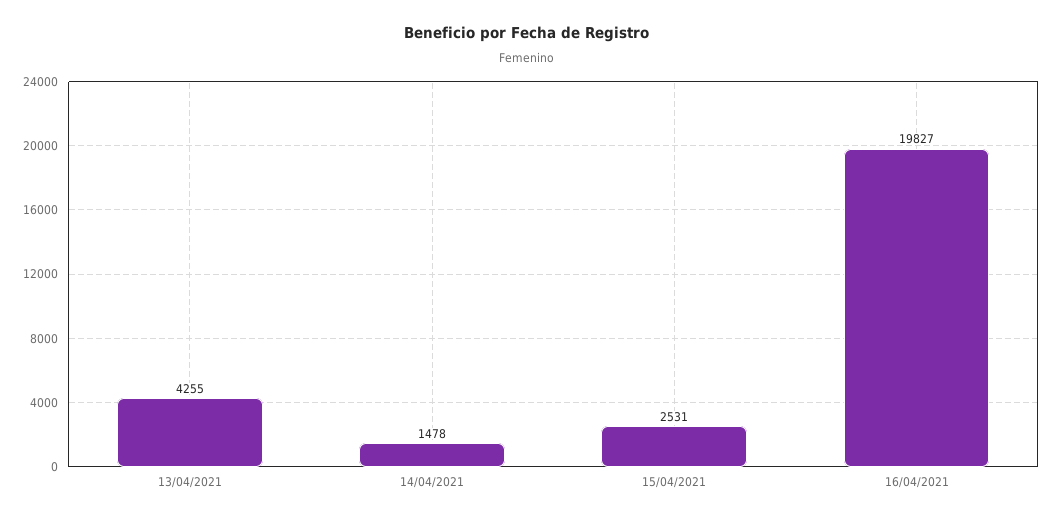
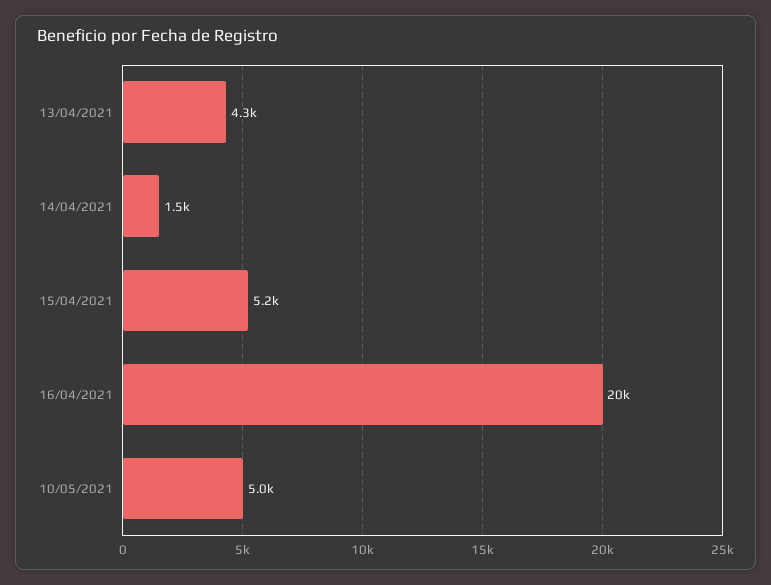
15/04/2021: 2531 -> 5200
10/05/2021: none -> 5000

